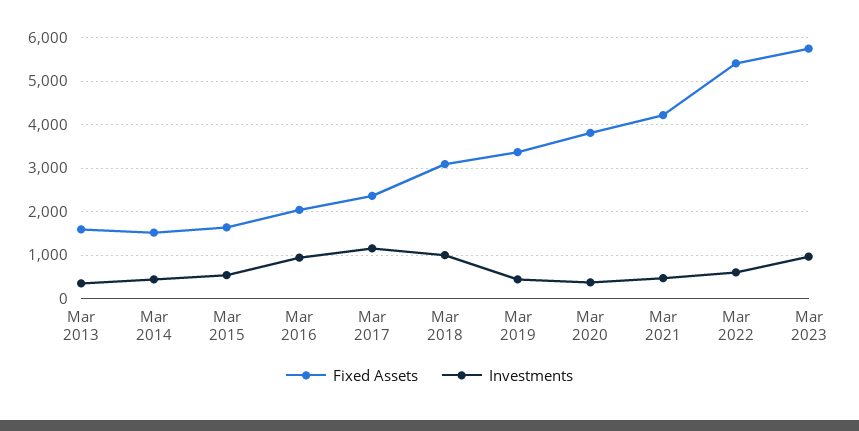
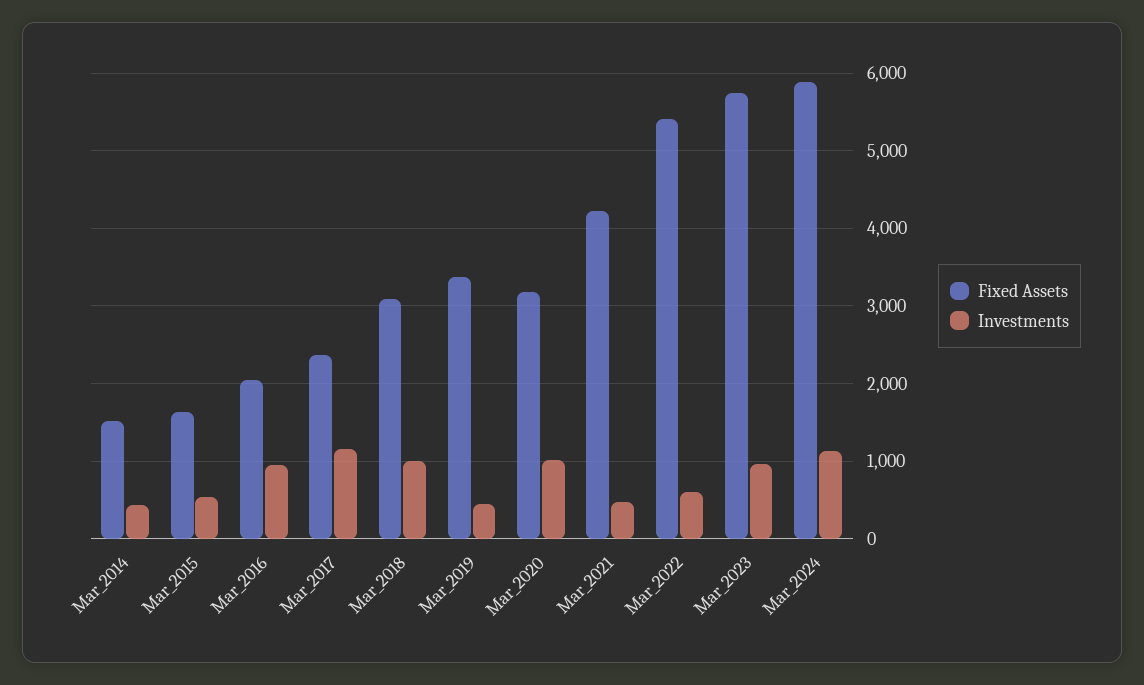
Fixed Assets, Mar 2013: 1600 -> none
Investments, Mar 2013: 400 -> none
Fixed Assets, Mar 2020: 3800 -> 3200
Investments, Mar 2020: 400 -> 1000
Fixed Assets, Mar_2024: none -> 5900
Investments, Mar_2024: none -> 1100

